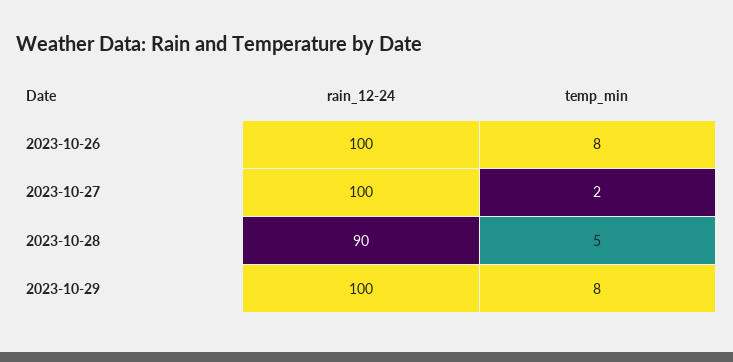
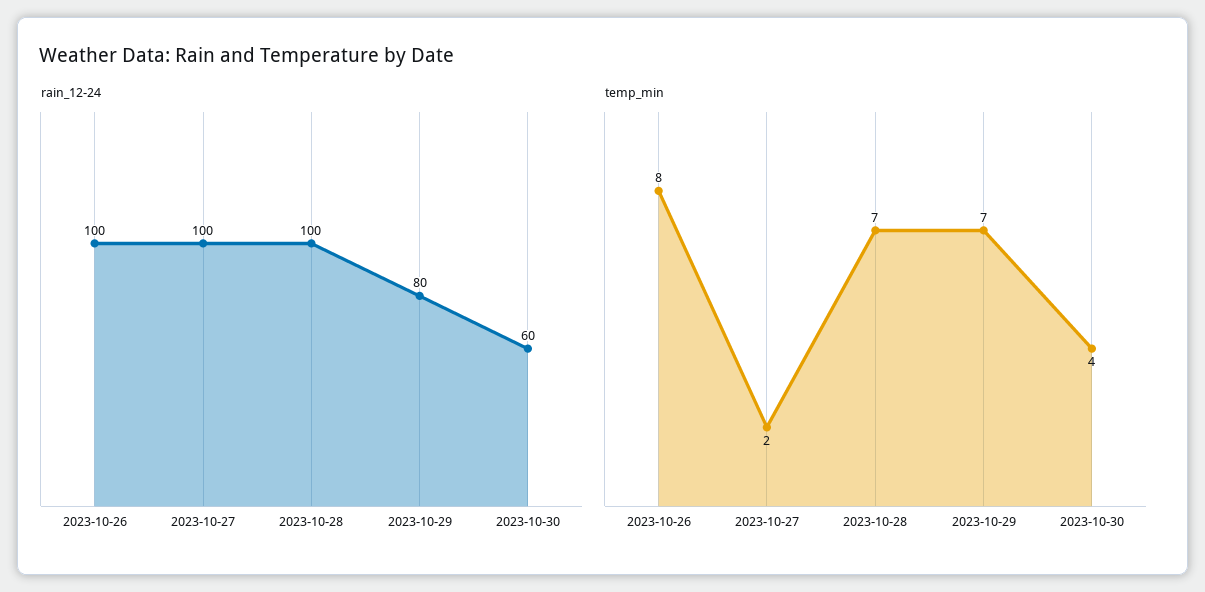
rain_12-24, 2023-10-28: 90 -> 100
temp_min, 2023-10-28: 5 -> 7
rain_12-24, 2023-10-29: 100 -> 80
temp_min, 2023-10-29: 8 -> 7
rain_12-24, 2023-10-30: none -> 60
temp_min, 2023-10-30: none -> 4

